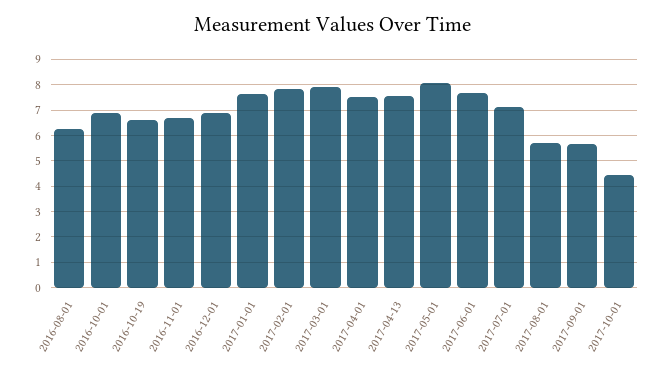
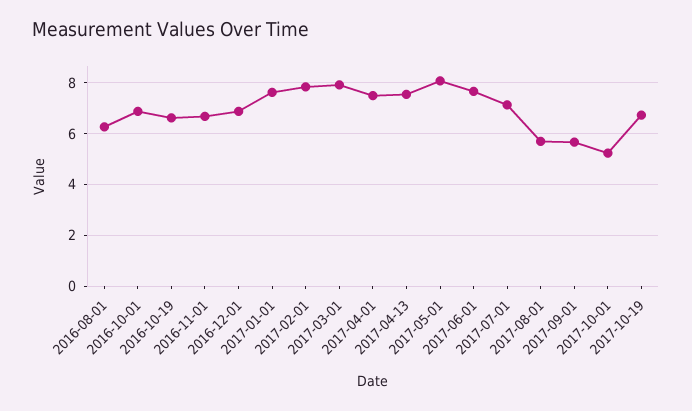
2017-10-01: 4.5 -> 5.25
2017-10-19: none -> 6.75

